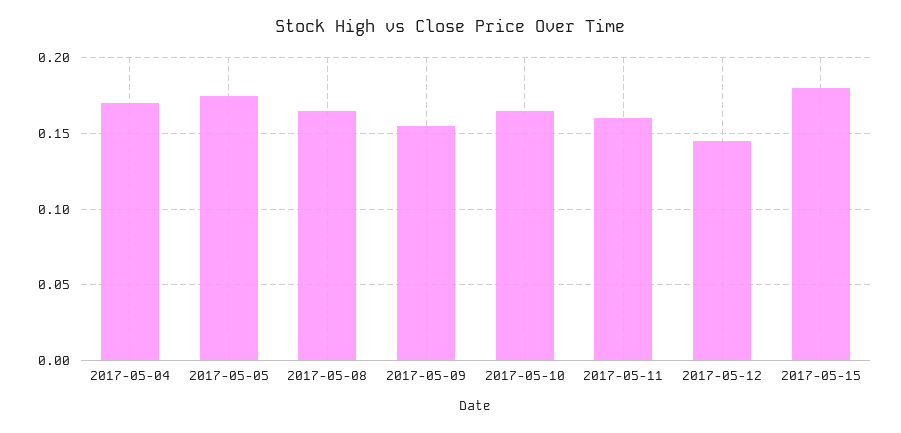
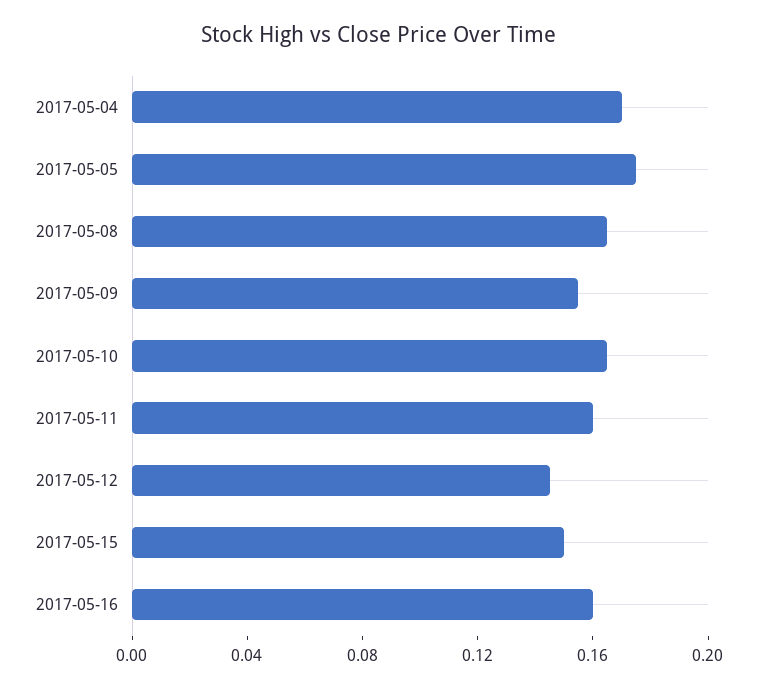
2017-05-15: 0.18 -> 0.15
2017-05-16: none -> 0.16

